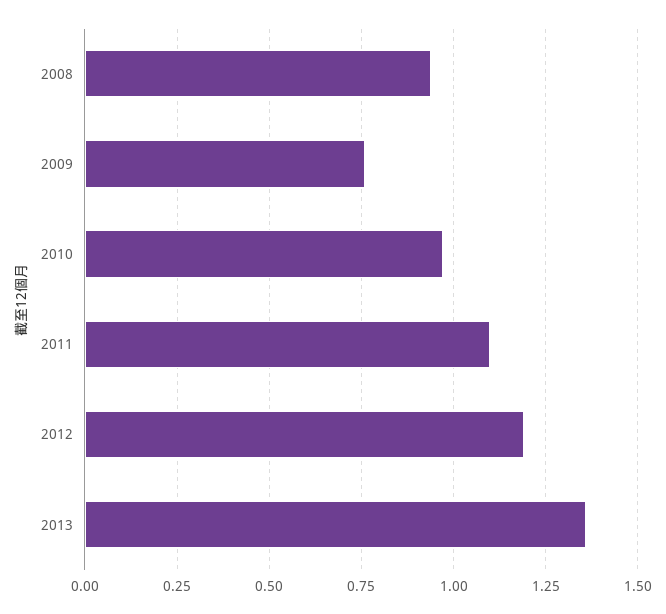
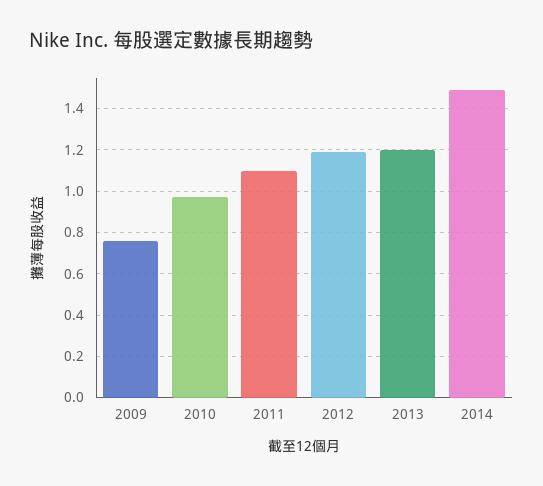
2008: 0.95 -> none
2013: 1.35 -> 1.2
2014: none -> 1.5

